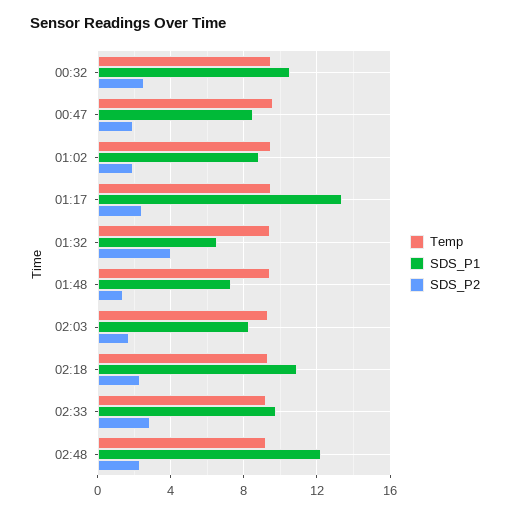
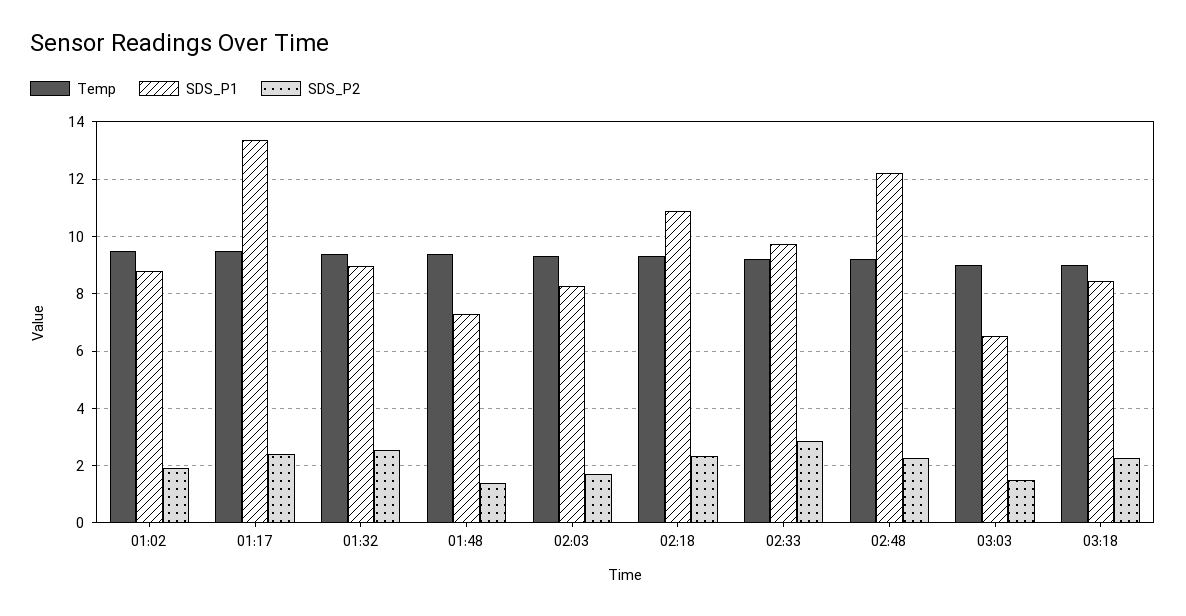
Temp, 00:32: 9.5 -> none
SDS_P1, 00:32: 10.5 -> none
SDS_P2, 00:32: 2.5 -> none
Temp, 00:47: 9.5 -> none
SDS_P1, 00:47: 8.5 -> none
SDS_P2, 00:47: 2 -> none
SDS_P1, 01:32: 6.5 -> 9
SDS_P2, 01:32: 4 -> 2.5
Temp, 03:03: none -> 9
SDS_P1, 03:03: none -> 6.5
SDS_P2, 03:03: none -> 1.5
Temp, 03:18: none -> 9
SDS_P1, 03:18: none -> 8.5
SDS_P2, 03:18: none -> 2.25

